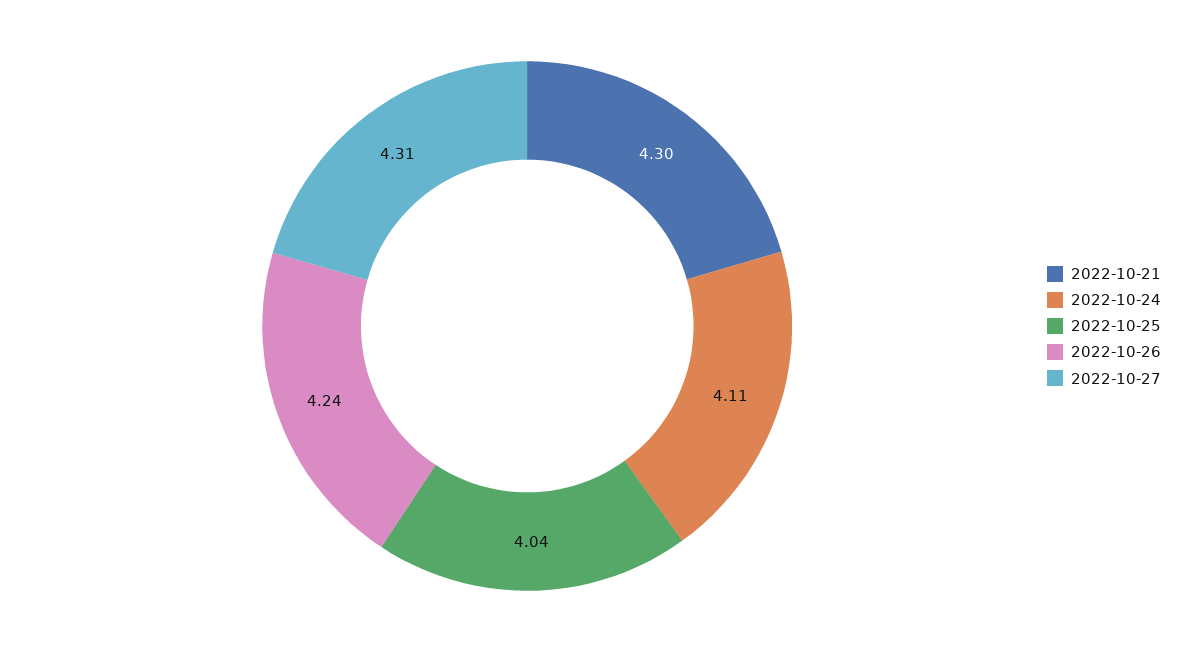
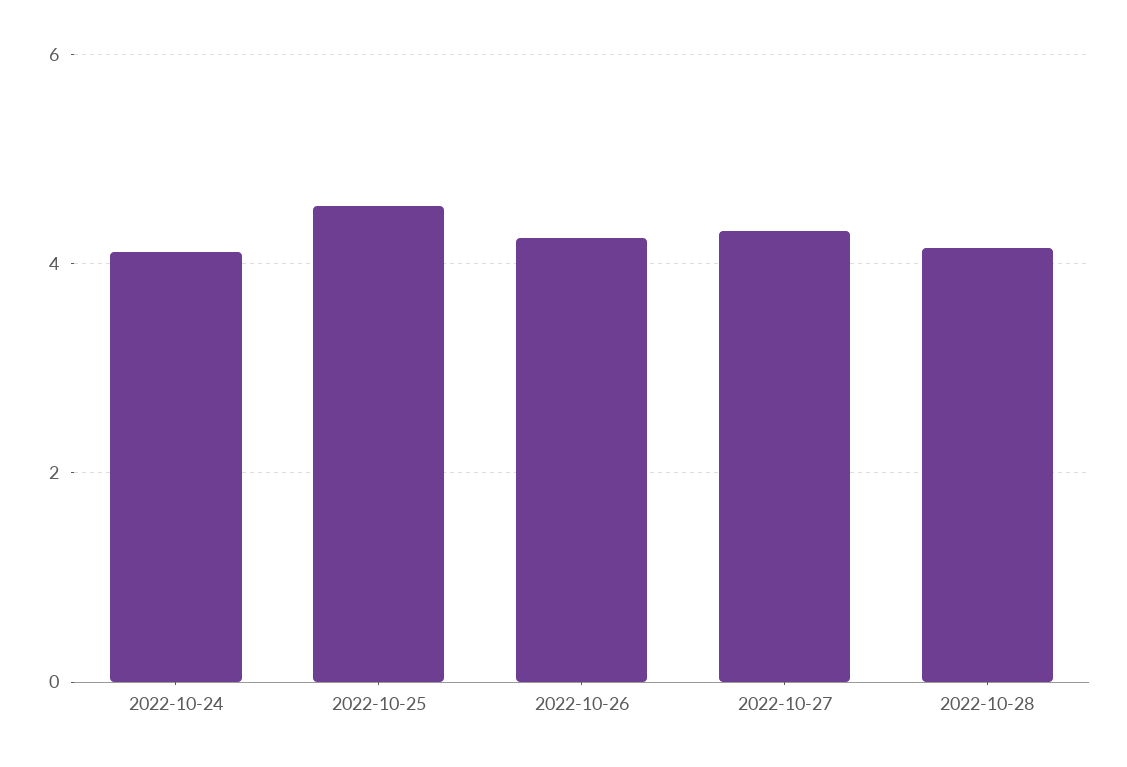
2022-10-21: 4.3 -> none
2022-10-25: 4.04 -> 4.6
2022-10-28: none -> 4.2

